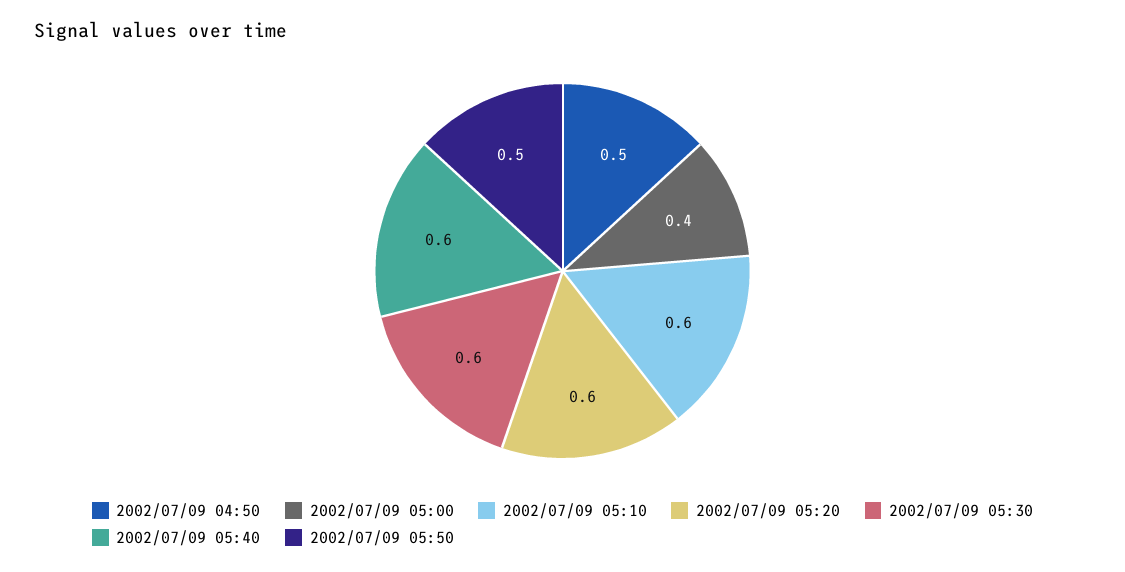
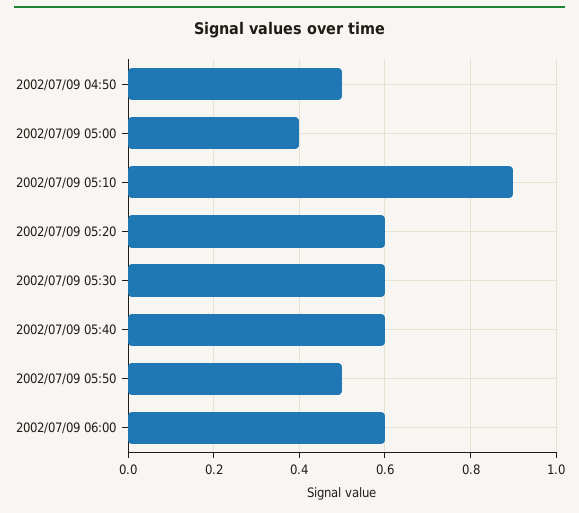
2002/07/09 05:10: 0.6 -> 0.9
2002/07/09 06:00: none -> 0.6

